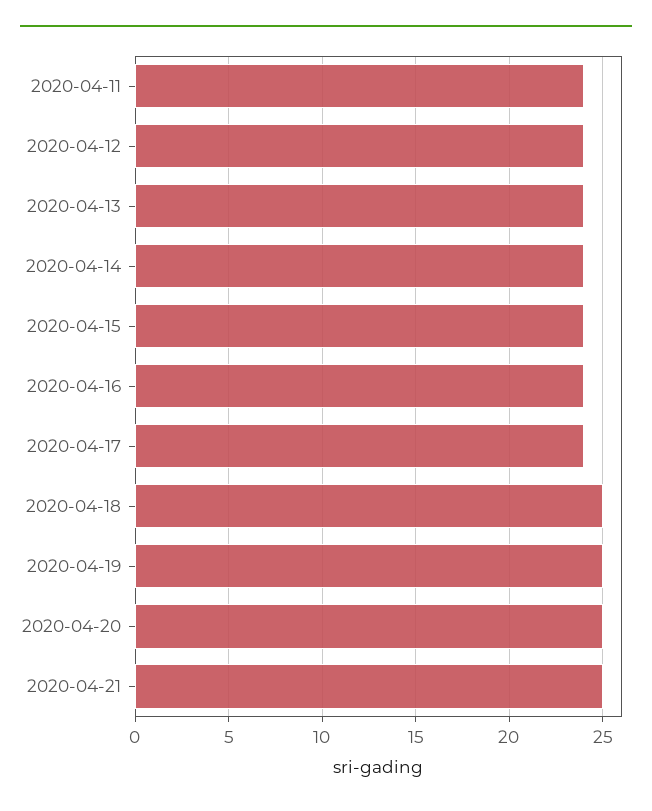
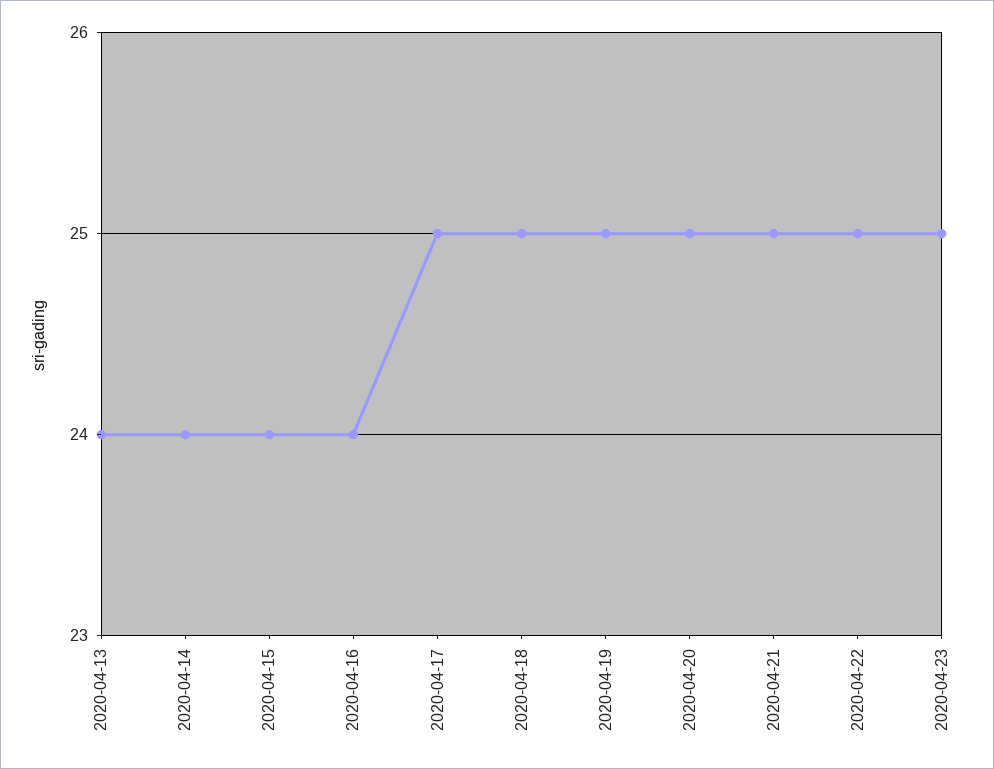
2020-04-11: 24 -> none
2020-04-12: 24 -> none
2020-04-17: 24 -> 25
2020-04-22: none -> 25
2020-04-23: none -> 25

